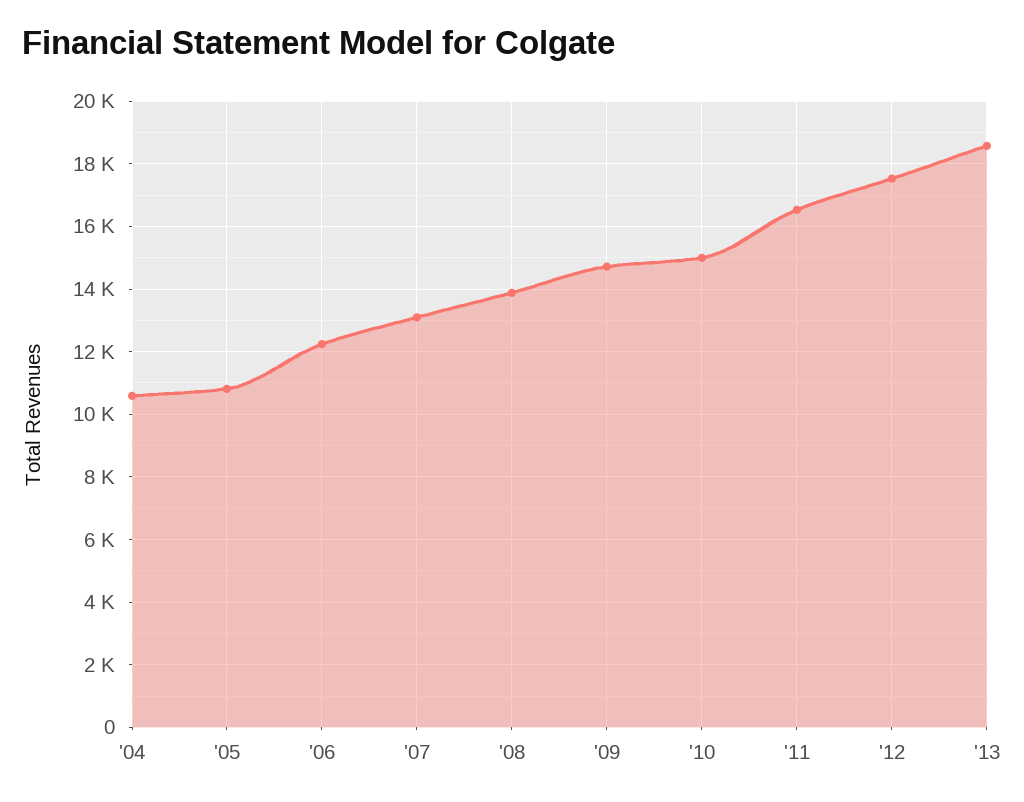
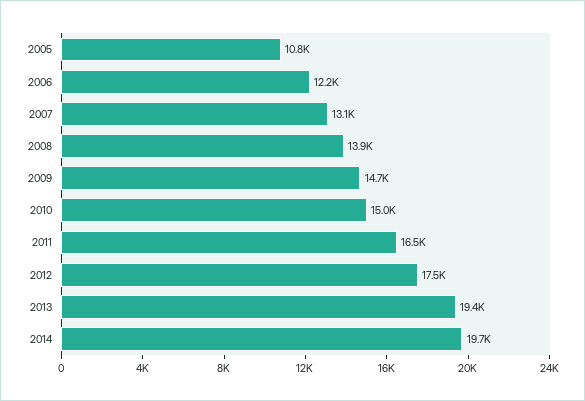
'04: 10600 -> none
'13: 18600 -> 19400
2014: none -> 19700

